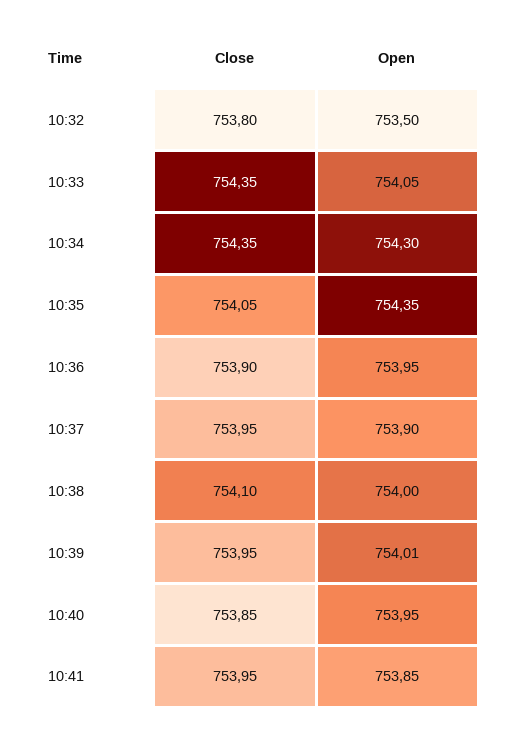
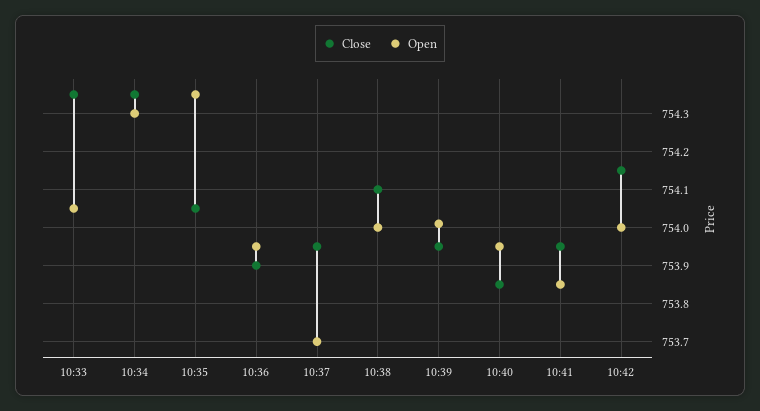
Close, 10:32: 753.8 -> none
Open, 10:32: 753.5 -> none
Open, 10:37: 753.9 -> 753.7
Close, 10:42: none -> 754.15
Open, 10:42: none -> 754

